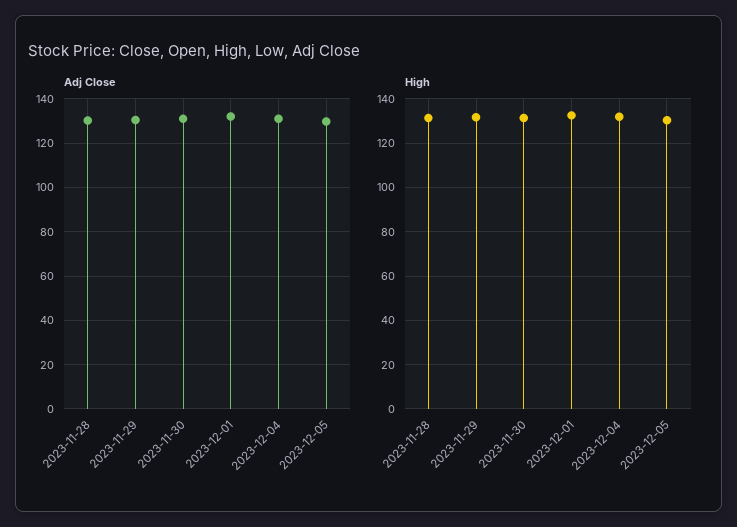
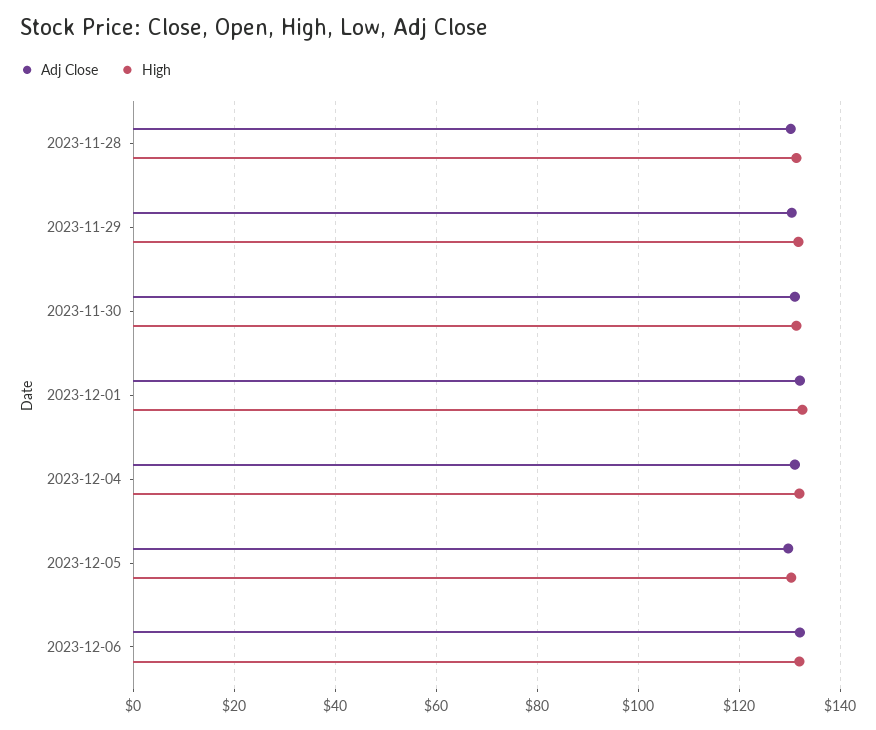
Adj Close, 2023-12-06: none -> 132
High, 2023-12-06: none -> 132

